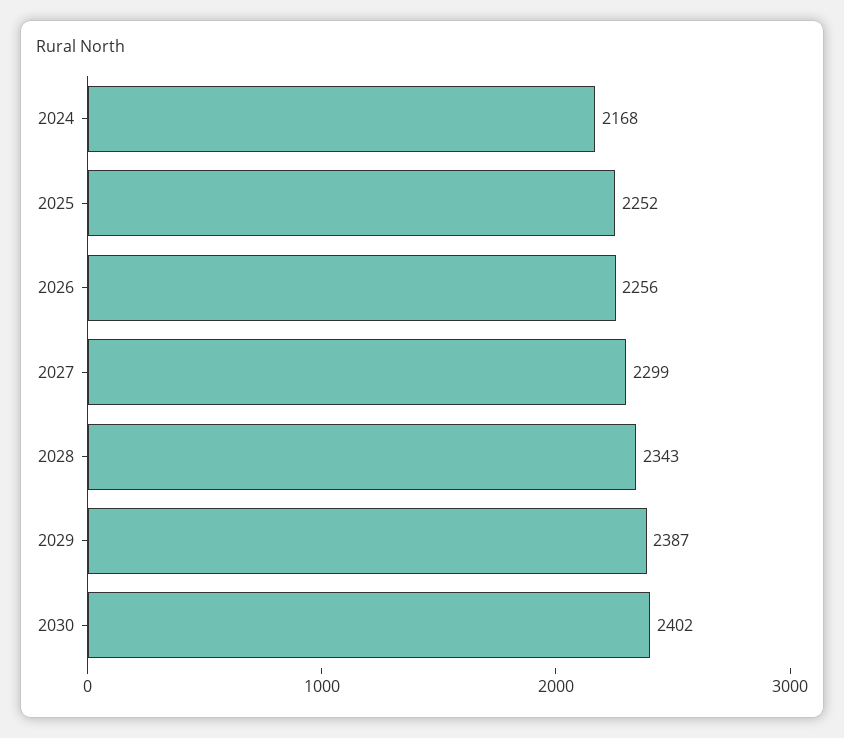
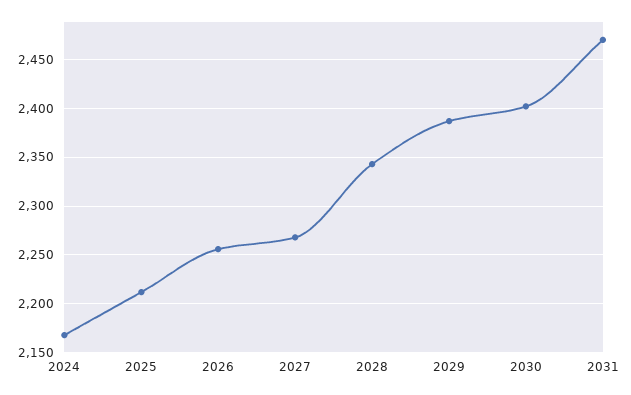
2025: 2252 -> 2210
2027: 2299 -> 2270
2031: none -> 2470

